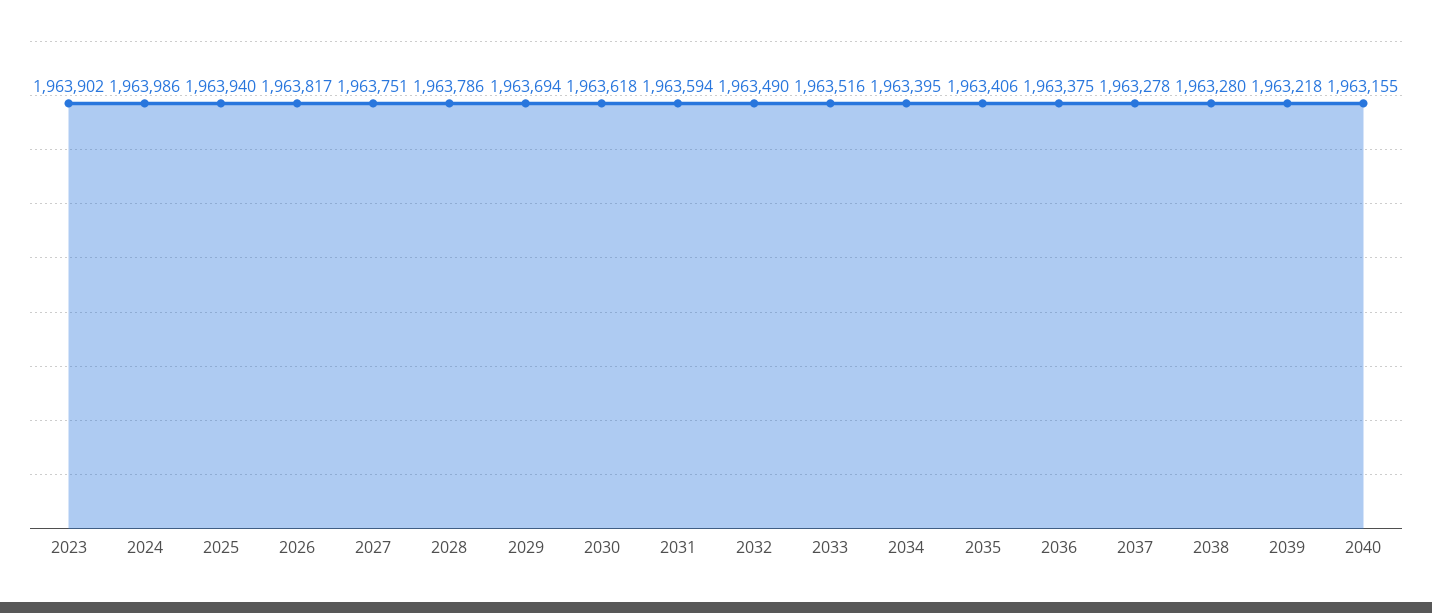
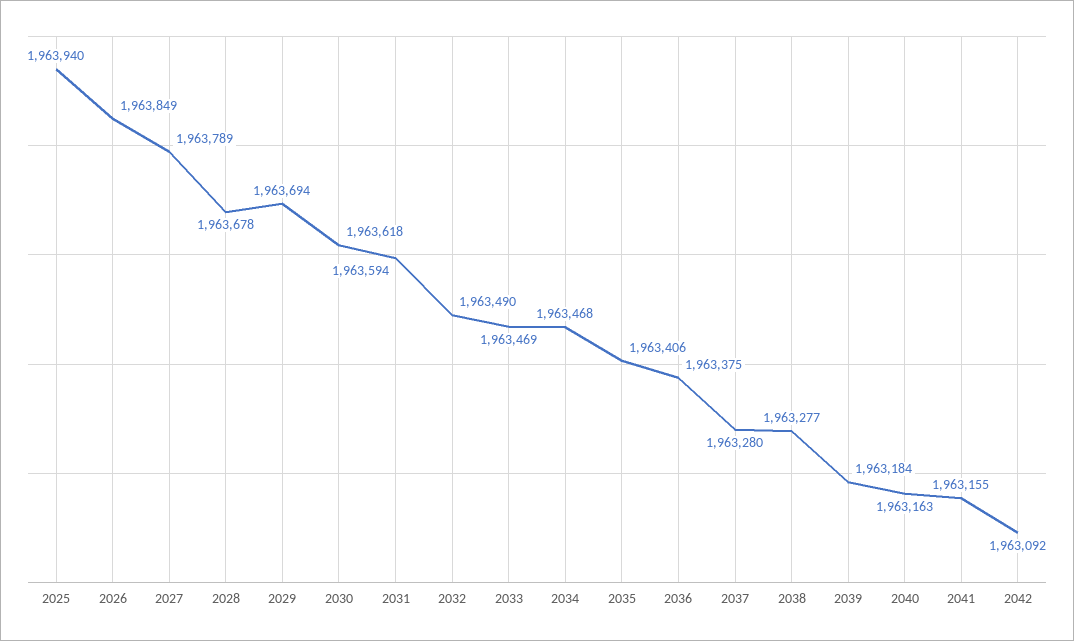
2023: 1963902 -> none
2024: 1963986 -> none
2026: 1963817 -> 1963849
2027: 1963751 -> 1963789
2028: 1963786 -> 1963678
2033: 1963516 -> 1963469
2034: 1963395 -> 1963468
2037: 1963278 -> 1963280
2038: 1963280 -> 1963277
2039: 1963218 -> 1963184
2040: 1963155 -> 1963163
2041: none -> 1963155
2042: none -> 1963092

